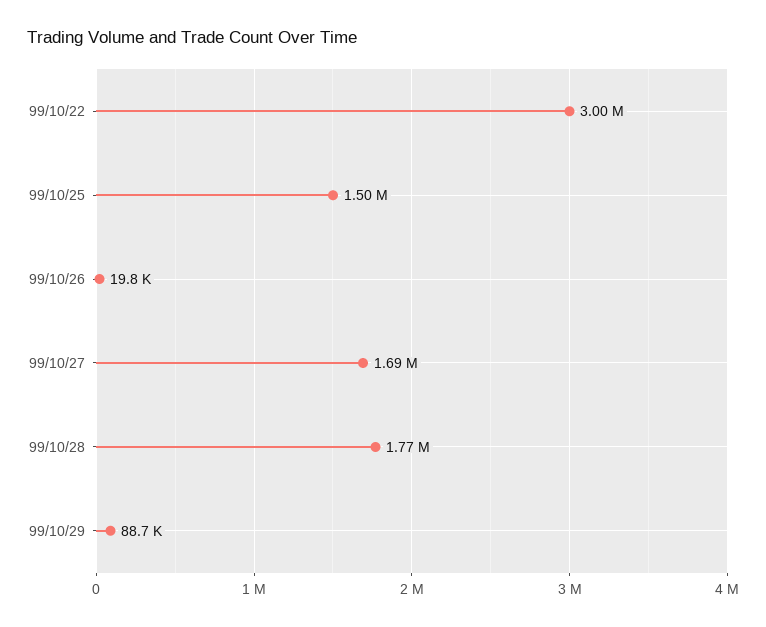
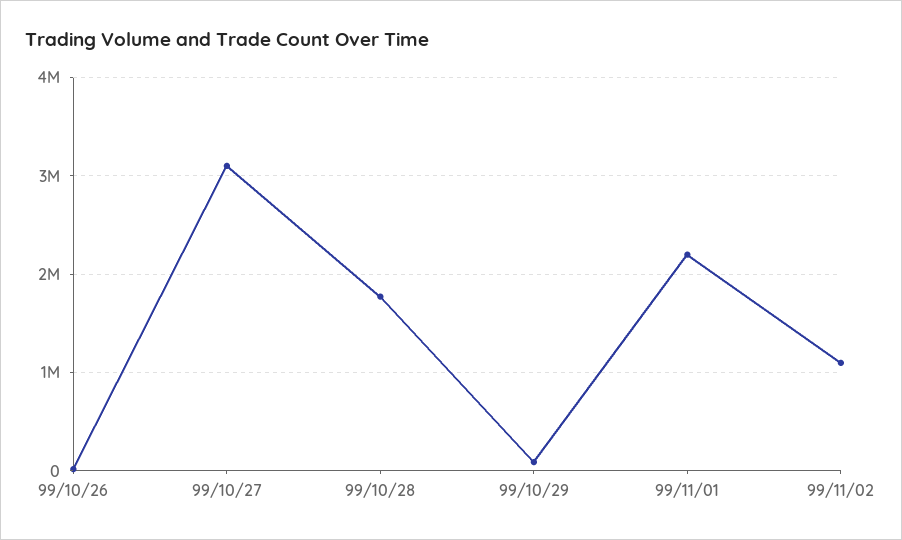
99/10/22: 3000000 -> none
99/10/25: 1500000 -> none
99/10/27: 1690000 -> 3100000
99/11/01: none -> 2200000
99/11/02: none -> 1100000

